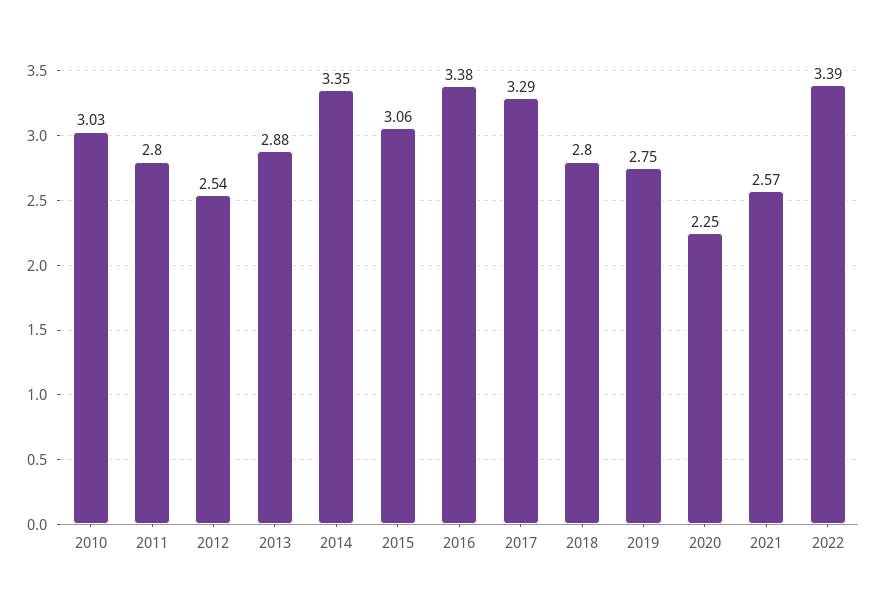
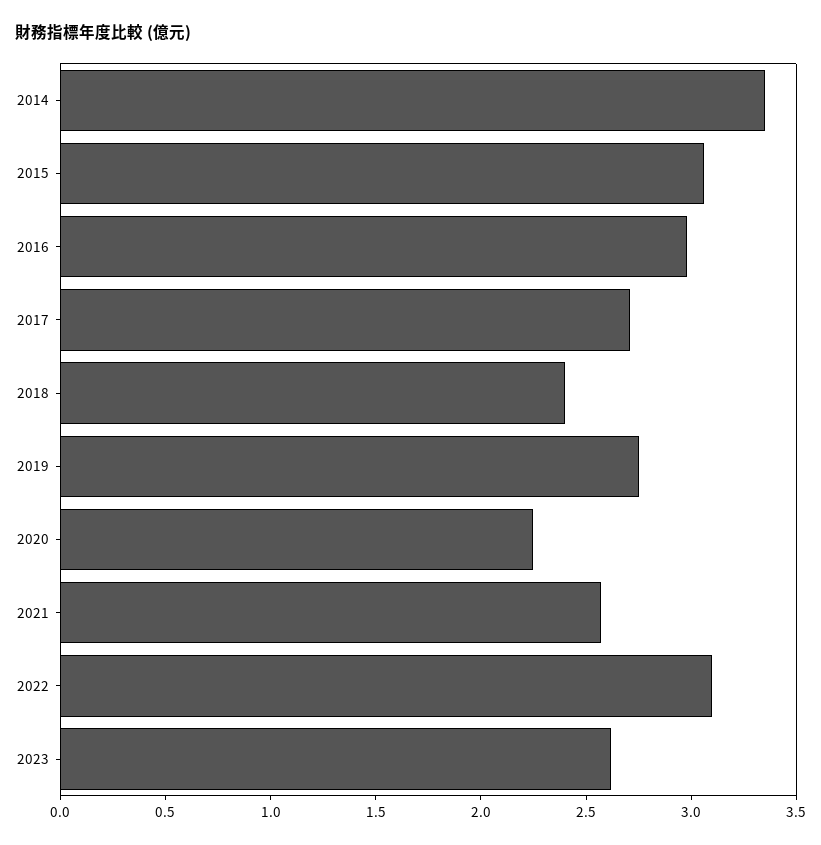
2010: 3.03 -> none
2011: 2.8 -> none
2012: 2.54 -> none
2013: 2.88 -> none
2016: 3.38 -> 3
2017: 3.29 -> 2.7
2018: 2.8 -> 2.4
2022: 3.39 -> 3.1
2023: none -> 2.6

